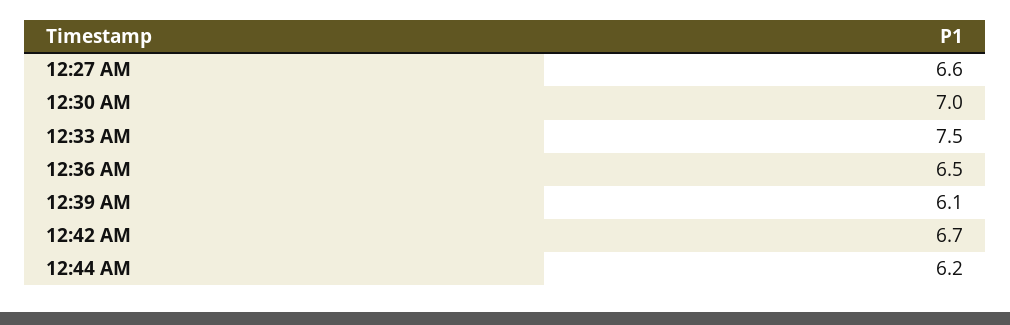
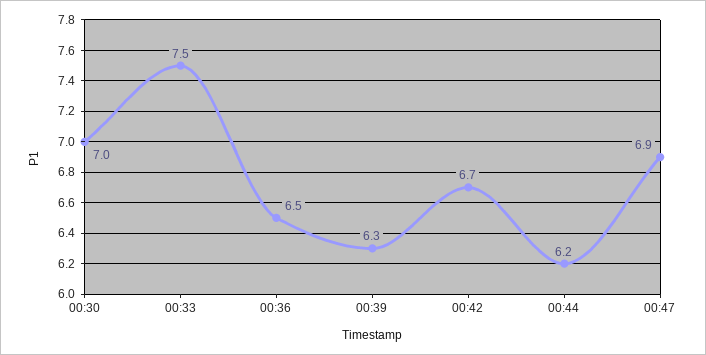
12:27 AM: 6.6 -> none
12:39 AM: 6.1 -> 6.3
00:47: none -> 6.9

